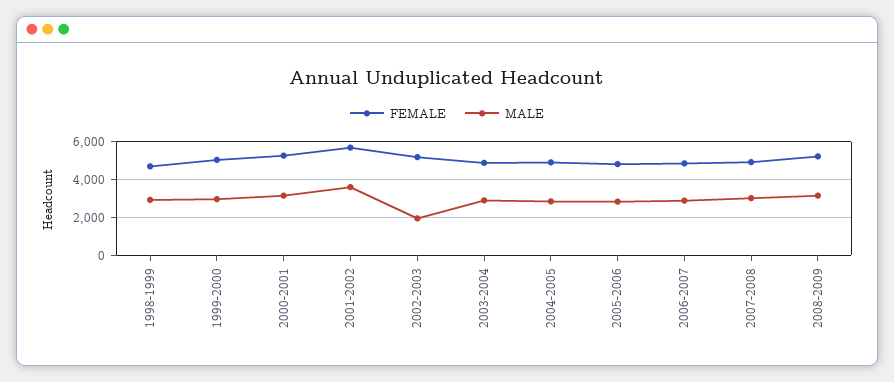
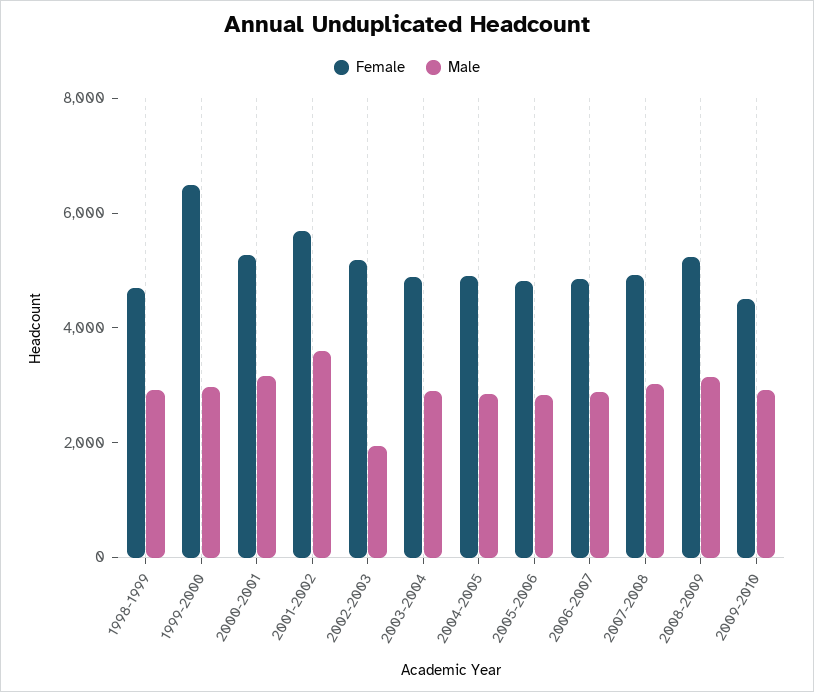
FEMALE, 1999-2000: 5000 -> 6500
FEMALE, 2009-2010: none -> 4500
MALE, 2009-2010: none -> 3000

